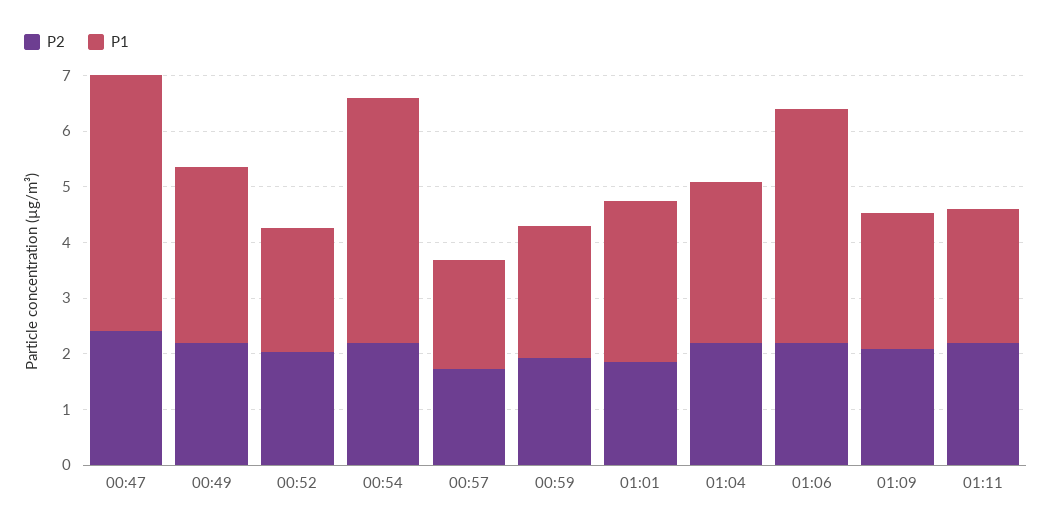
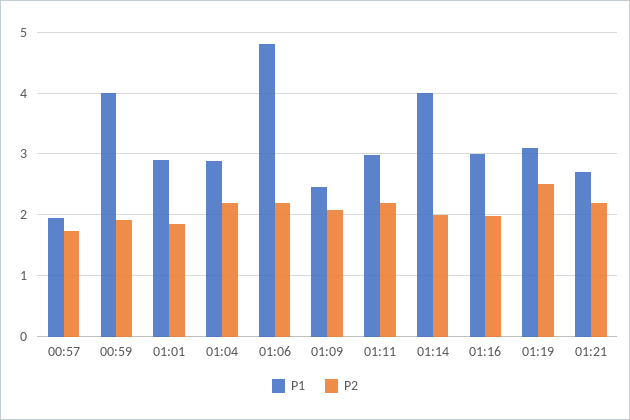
P2, 00:47: 2.4 -> none
P1, 00:47: 4.6 -> none
P2, 00:49: 2.2 -> none
P1, 00:49: 3.2 -> none
P2, 00:52: 2 -> none
P1, 00:52: 2.2 -> none
P2, 00:54: 2.2 -> none
P1, 00:54: 4.4 -> none
P1, 00:59: 2.4 -> 4
P1, 01:06: 4.2 -> 4.8
P1, 01:11: 2.4 -> 3
P1, 01:14: none -> 4
P2, 01:14: none -> 2
P1, 01:16: none -> 3
P2, 01:16: none -> 2
P1, 01:19: none -> 3.1
P2, 01:19: none -> 2.5
P1, 01:21: none -> 2.7
P2, 01:21: none -> 2.2

